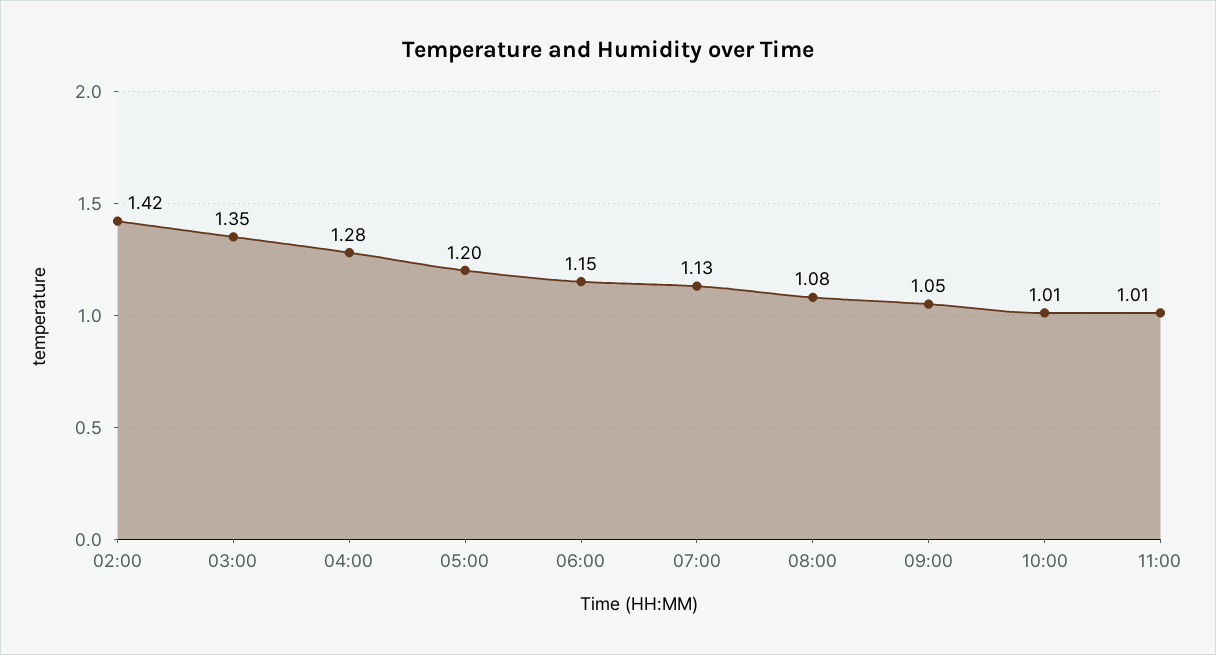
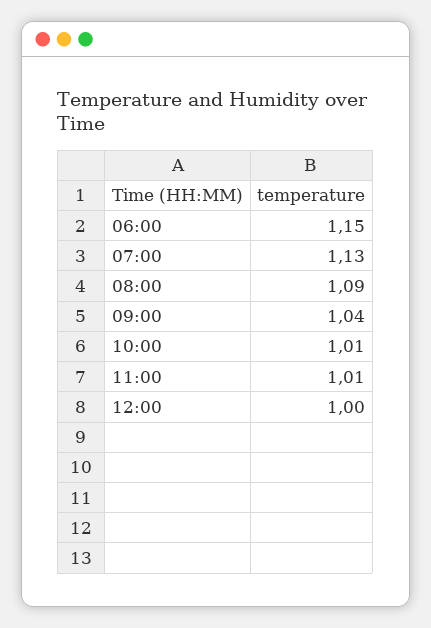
02:00: 1.42 -> none
03:00: 1.35 -> none
04:00: 1.28 -> none
05:00: 1.2 -> none
08:00: 1.08 -> 1.09
09:00: 1.05 -> 1.04
12:00: none -> 1

